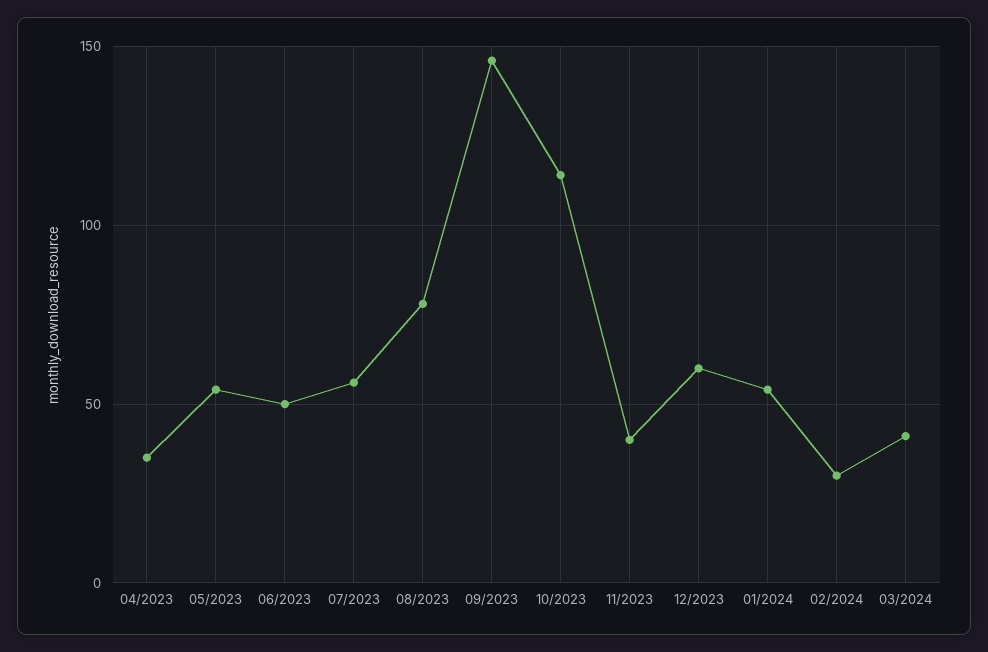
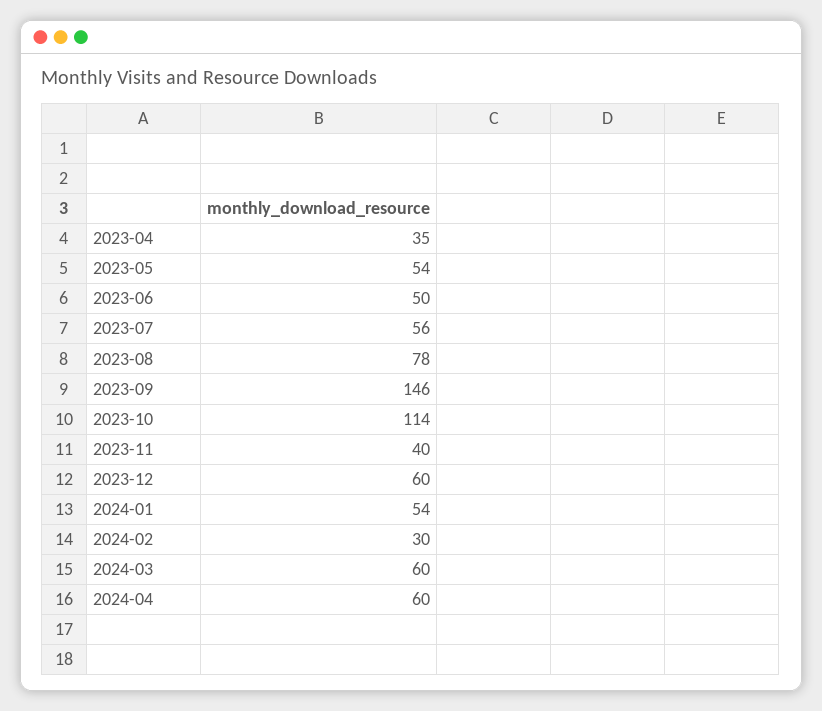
03/2024: 40 -> 60
2024-04: none -> 60

